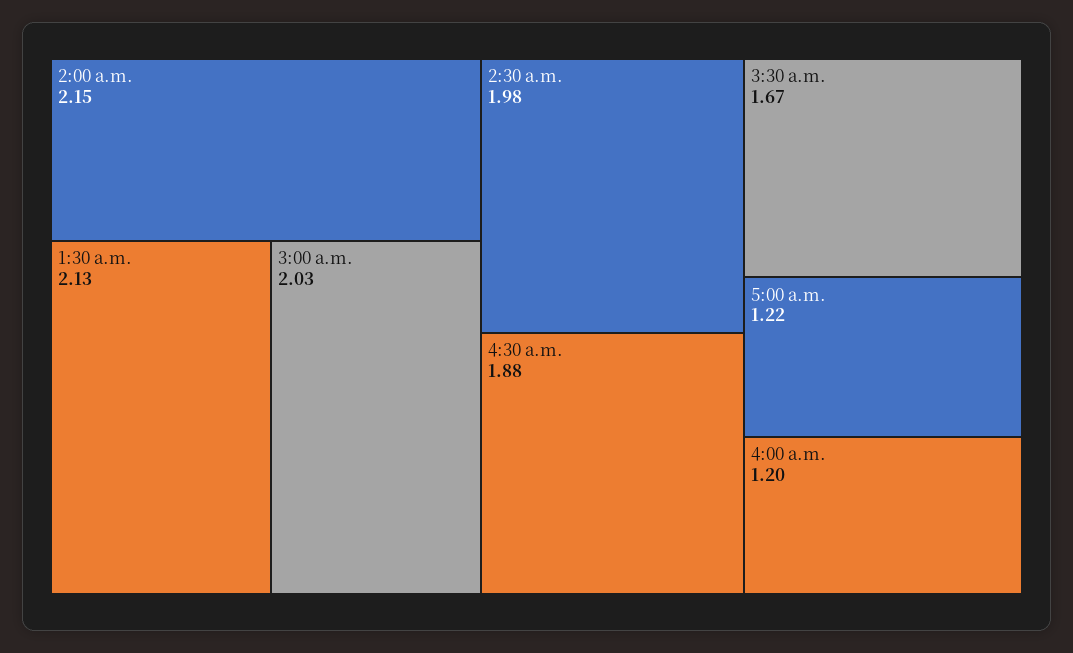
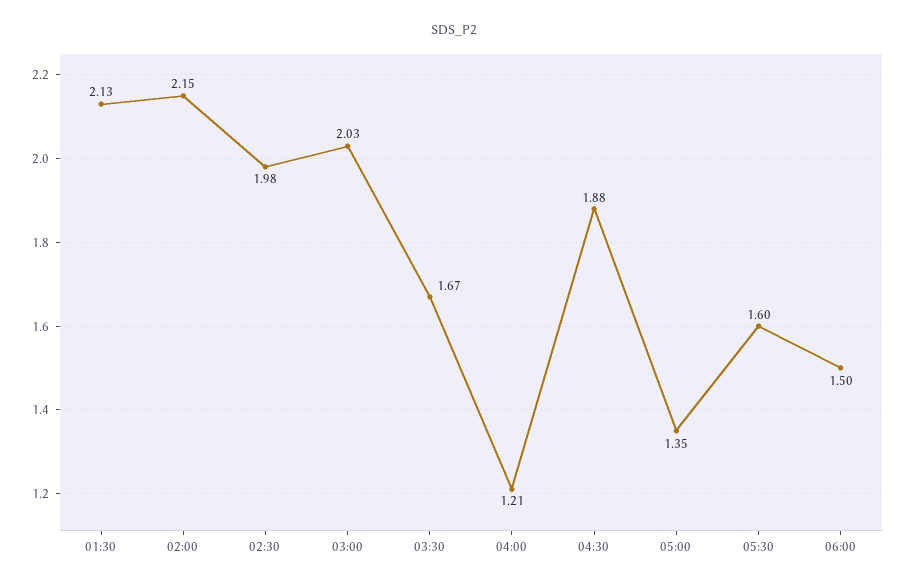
5:00 a.m.: 1.22 -> 1.35
4:00 a.m.: 1.2 -> 1.21
05:30: none -> 1.6
06:00: none -> 1.5

